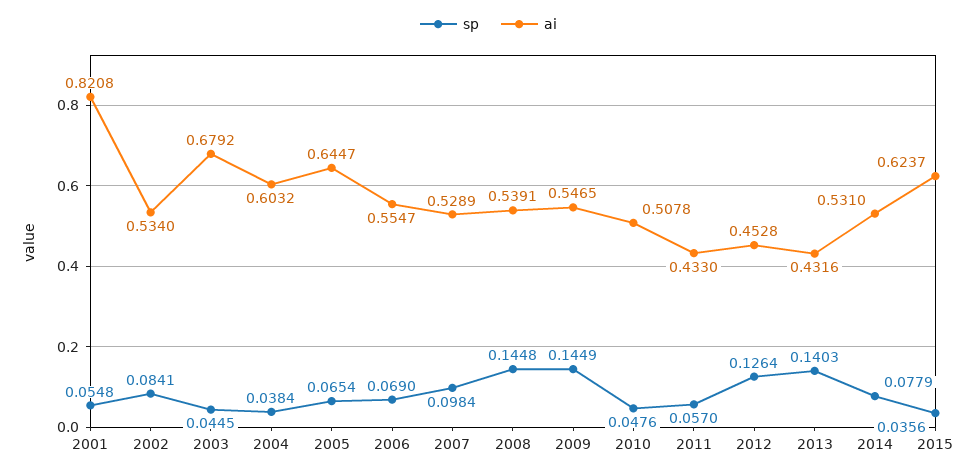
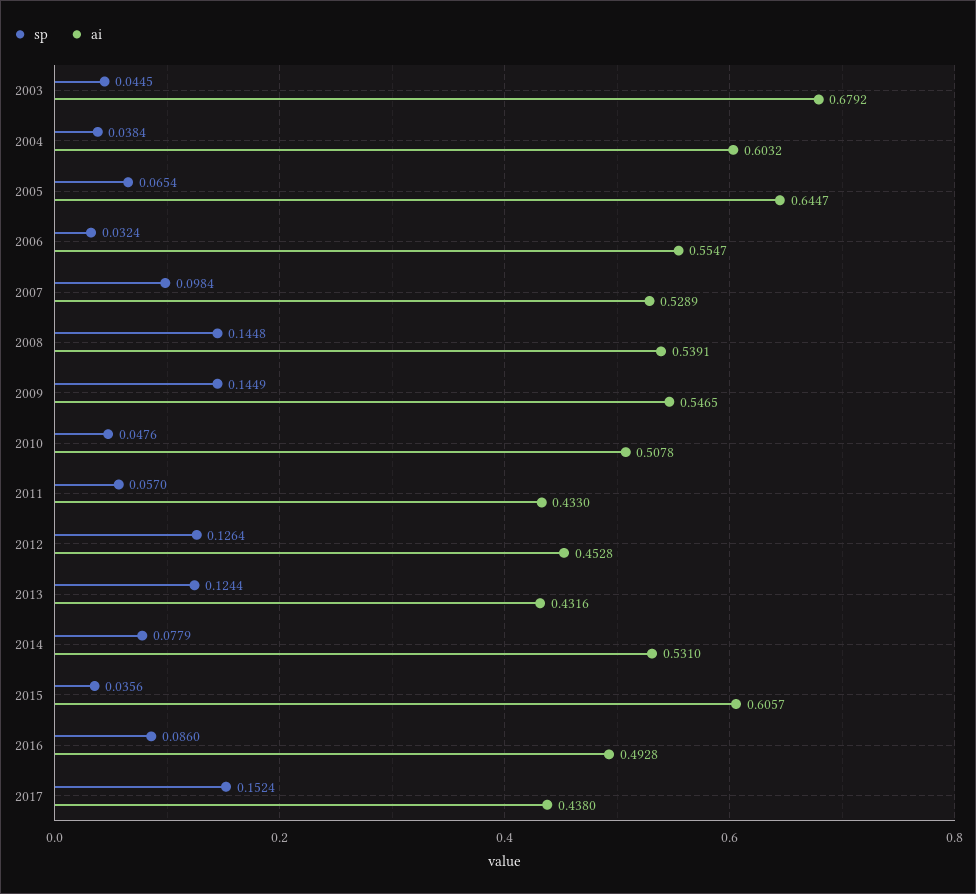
sp, 2001: 0.0548 -> none
ai, 2001: 0.8208 -> none
sp, 2002: 0.0841 -> none
ai, 2002: 0.534 -> none
sp, 2006: 0.069 -> 0.0324
sp, 2013: 0.1403 -> 0.1244
ai, 2015: 0.6237 -> 0.6057
sp, 2016: none -> 0.086
ai, 2016: none -> 0.4928
sp, 2017: none -> 0.1524
ai, 2017: none -> 0.438

